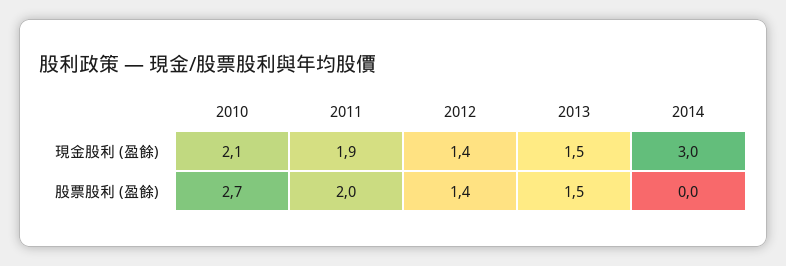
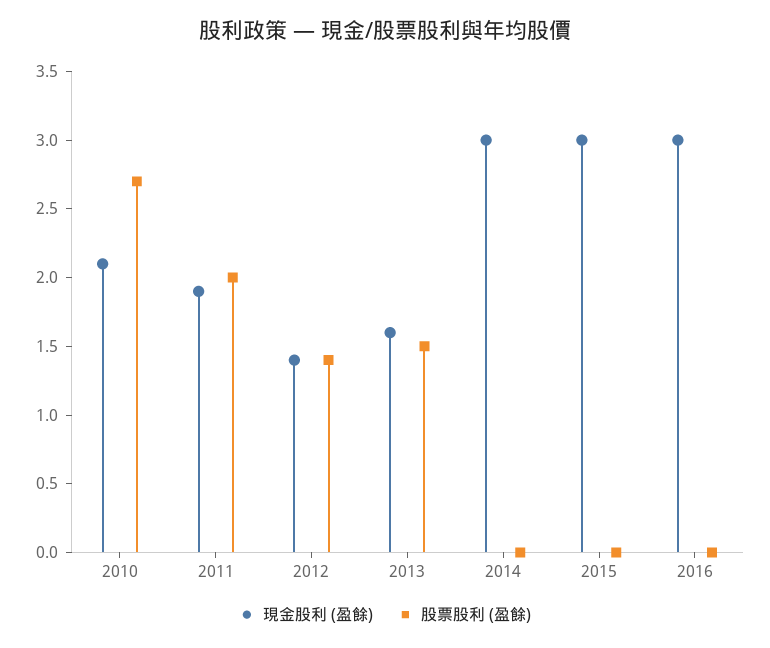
現金股利 (盈餘), 2013: 1.5 -> 1.6
現金股利 (盈餘), 2015: none -> 3
股票股利 (盈餘), 2015: none -> 0
現金股利 (盈餘), 2016: none -> 3
股票股利 (盈餘), 2016: none -> 0

